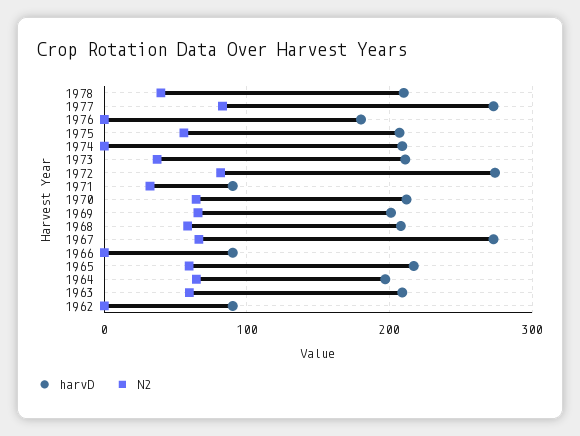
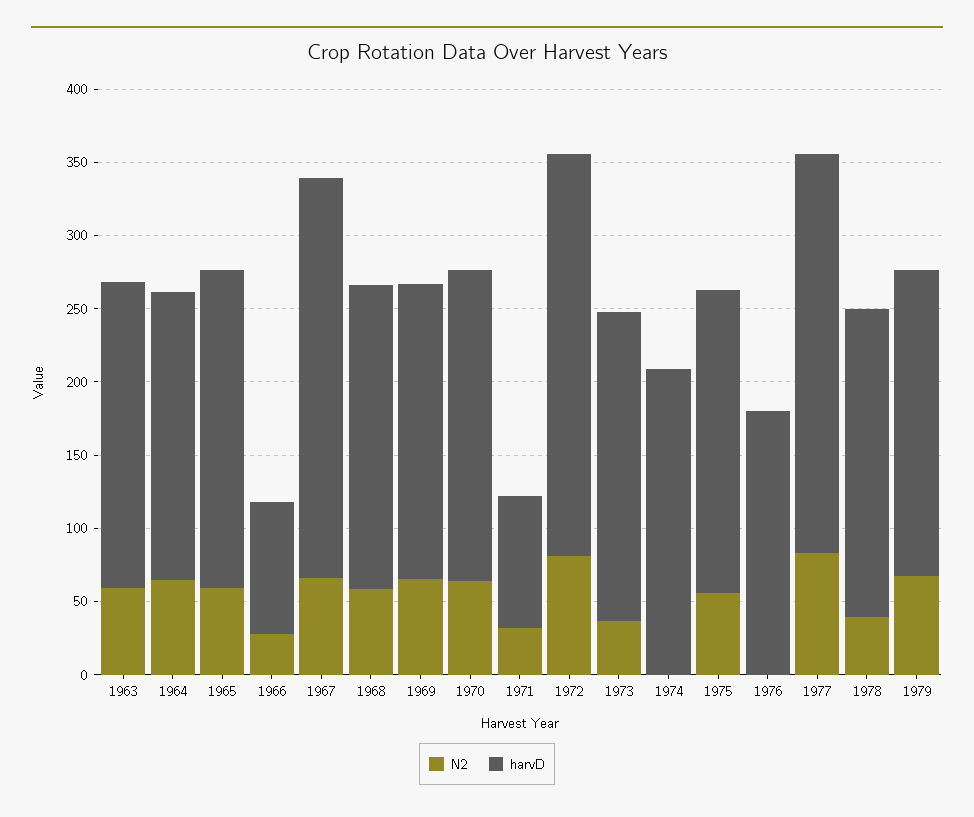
N2, 1966: 0 -> 30
harvD, 1962: 90 -> none
N2, 1962: 0 -> none
N2, 1979: none -> 70
harvD, 1979: none -> 210

